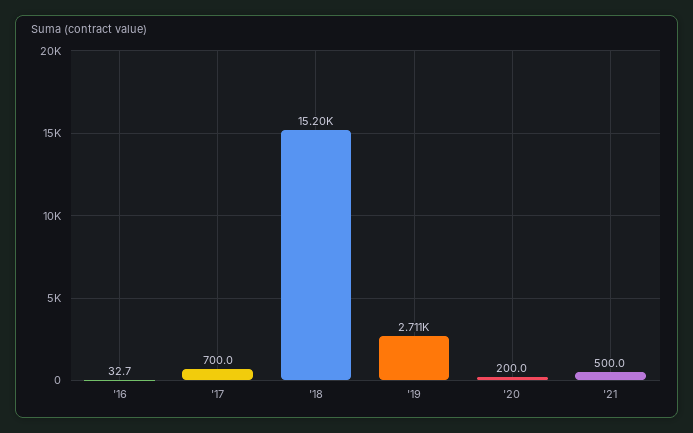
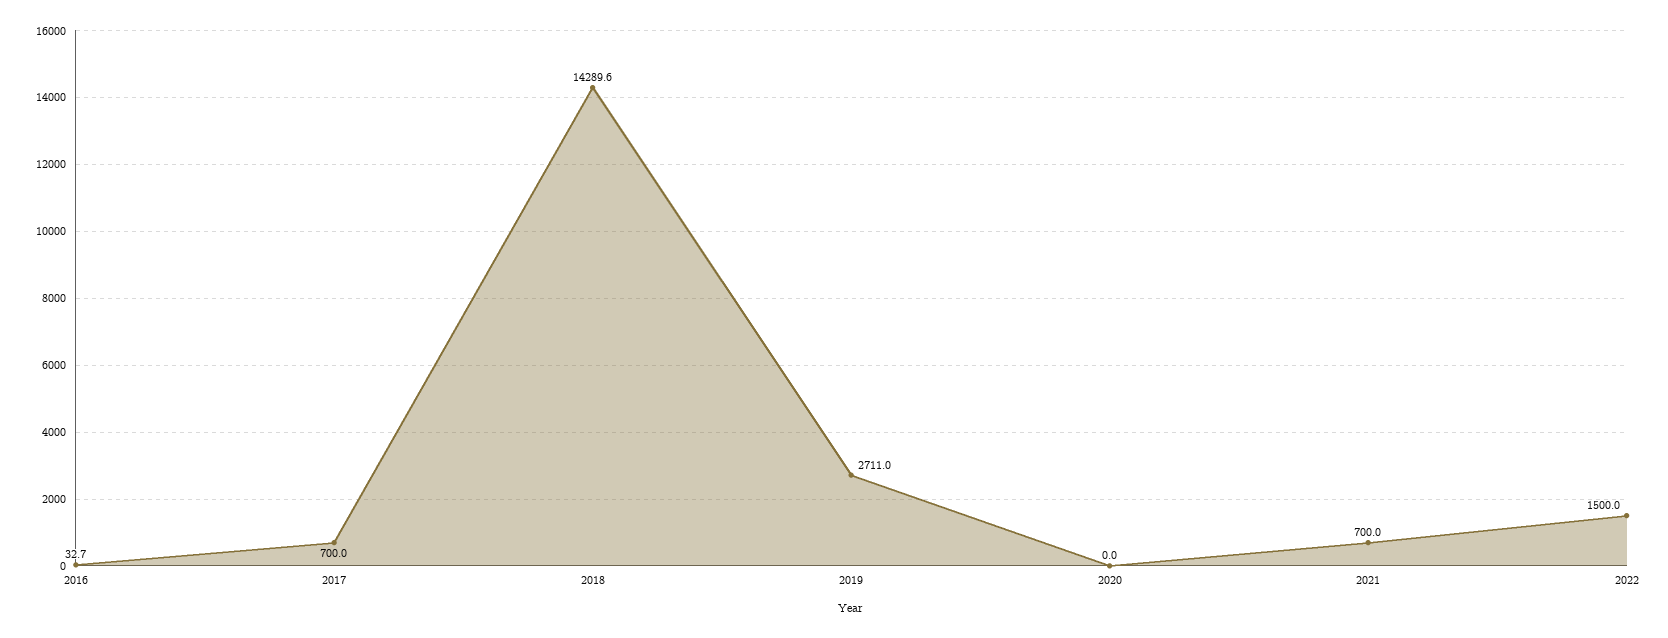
'18: 15200 -> 14289.6
'20: 200 -> 0
'21: 500 -> 700
2022: none -> 1500

